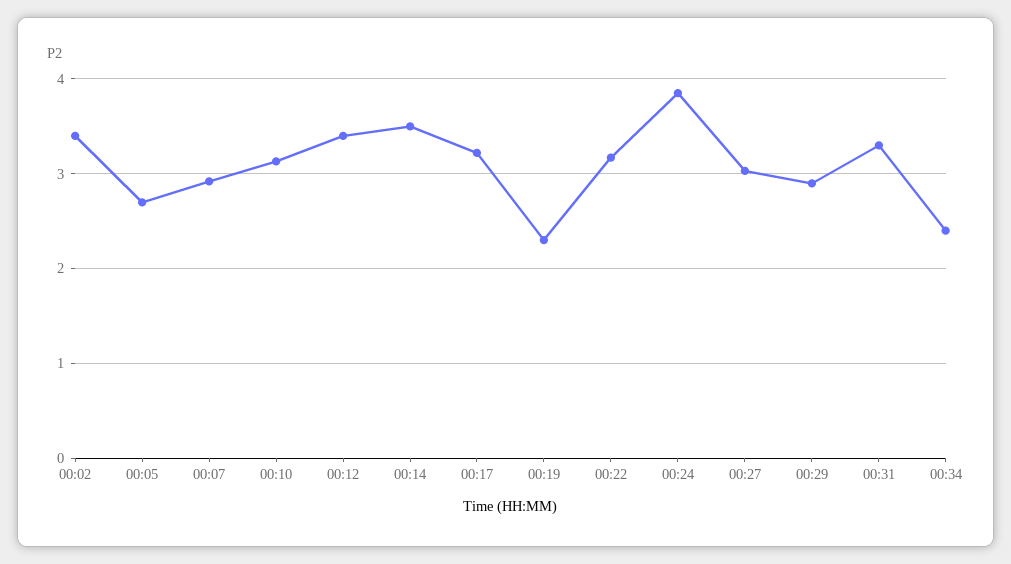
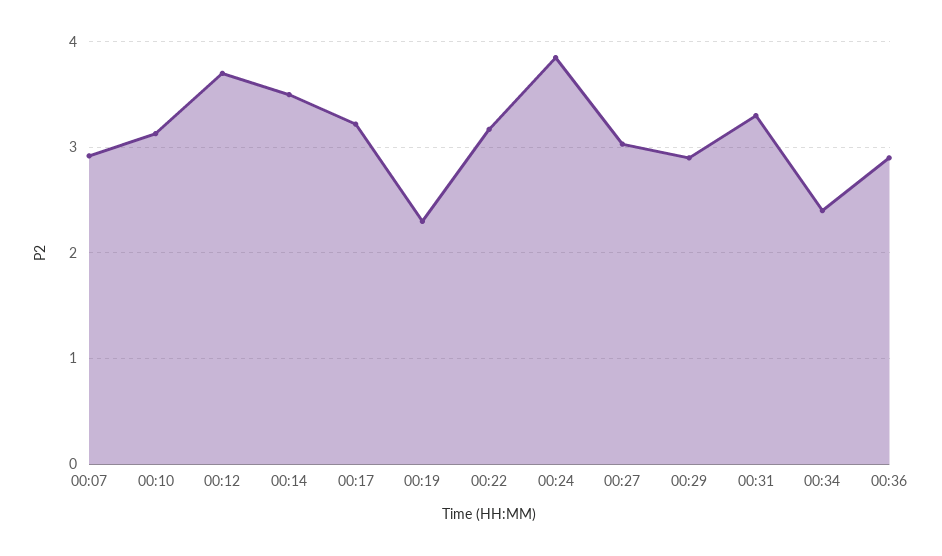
00:02: 3.4 -> none
00:05: 2.7 -> none
00:12: 3.4 -> 3.7
00:36: none -> 2.9

